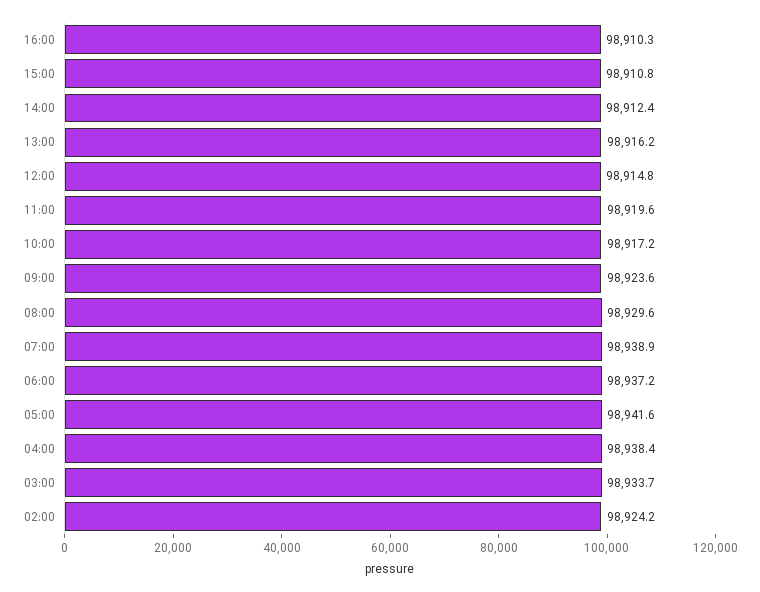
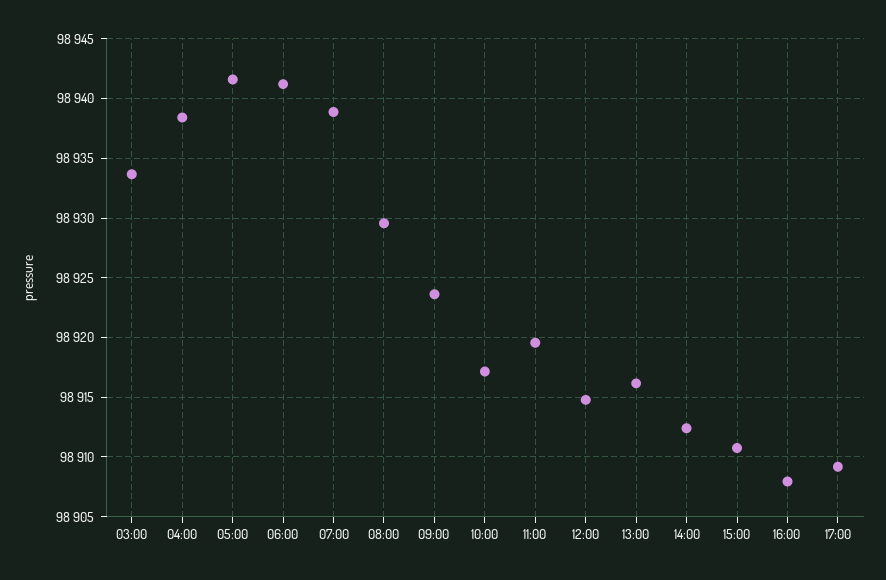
16:00: 98910.3 -> 98908
06:00: 98937.2 -> 98941
02:00: 98924.2 -> none
17:00: none -> 98909

